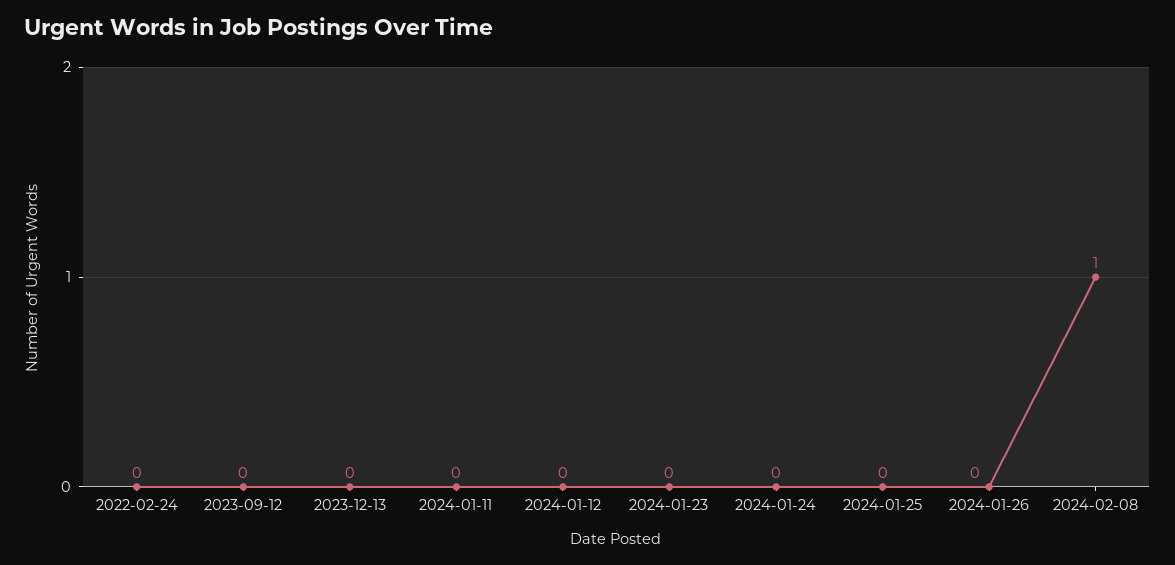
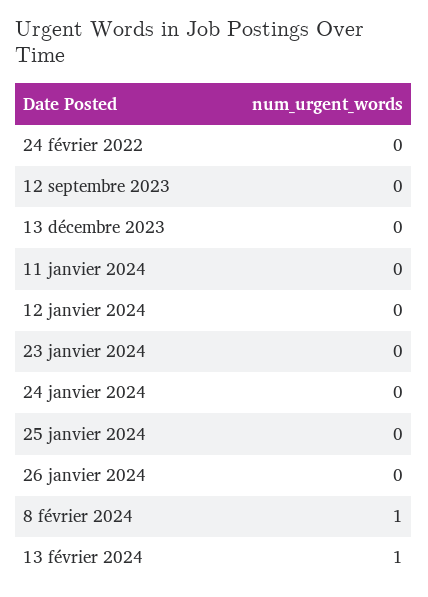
13 février 2024: none -> 1

